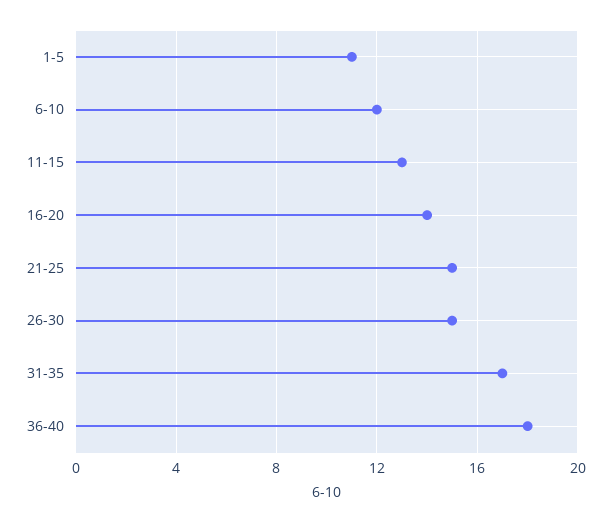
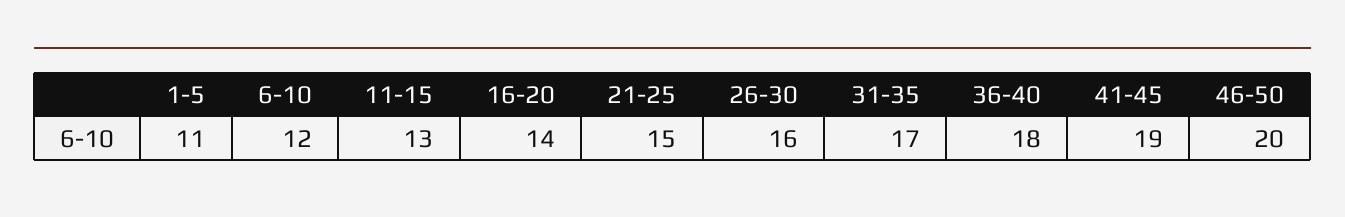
26-30: 15 -> 16
41-45: none -> 19
46-50: none -> 20

